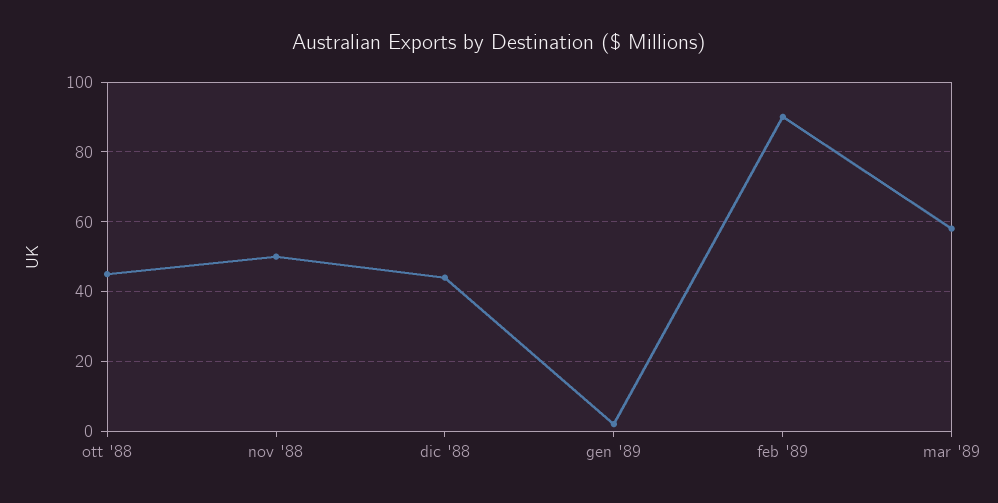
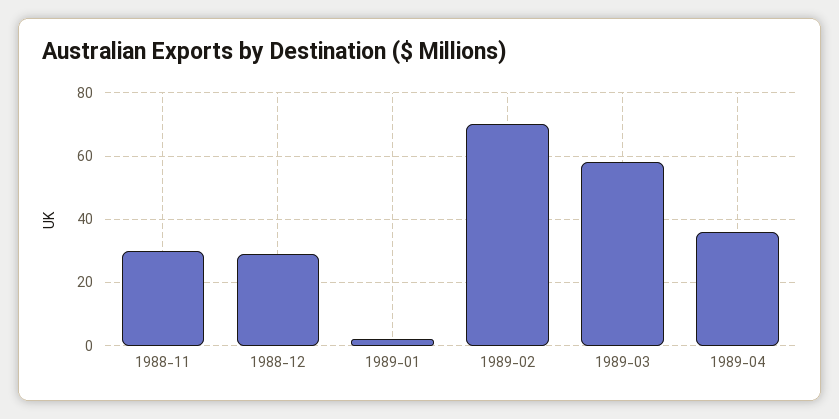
ott '88: 45 -> none
nov '88: 50 -> 30
dic '88: 45 -> 30
feb '89: 90 -> 70
1989-04: none -> 35

